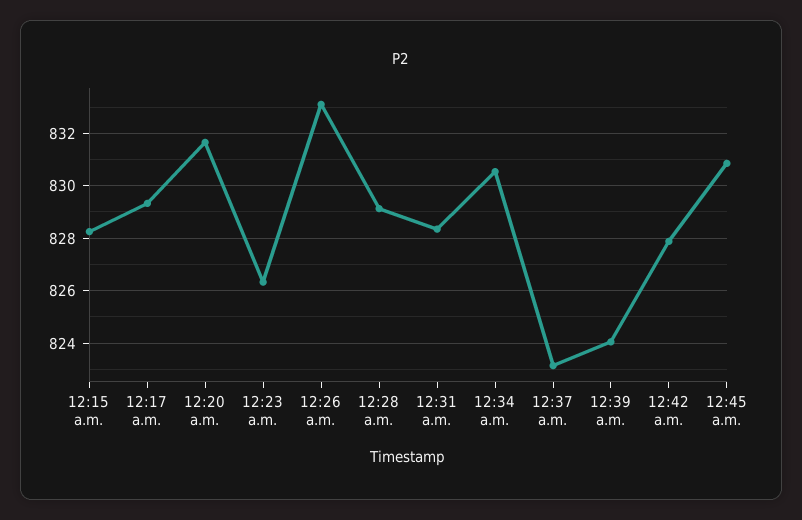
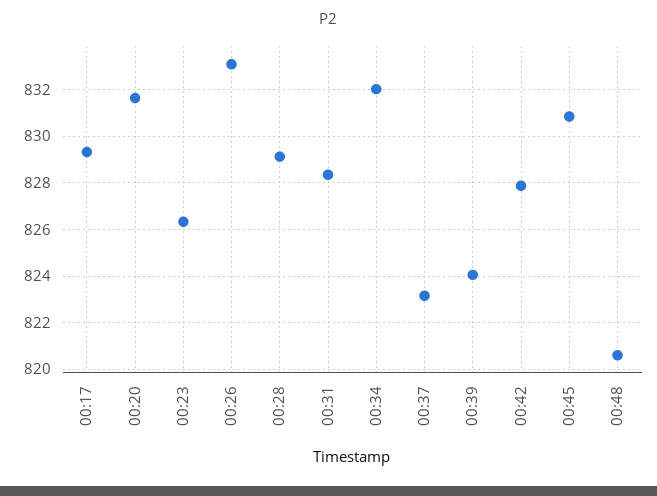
12:15 a.m.: 828.25 -> none
12:34 a.m.: 830.5 -> 832
00:48: none -> 820.5

